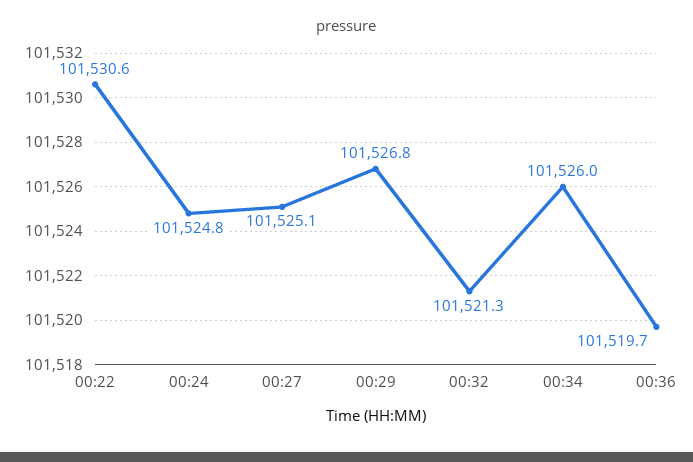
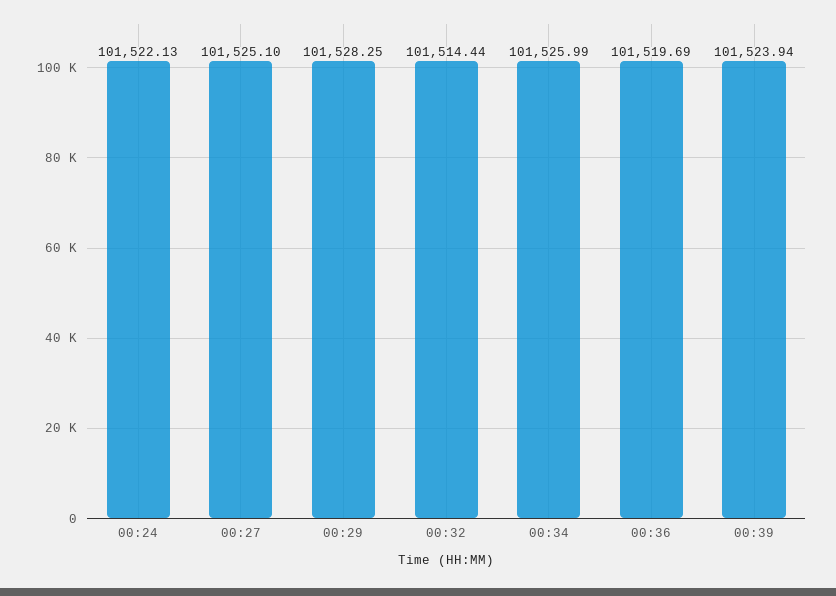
00:22: 101530.6 -> none
00:24: 101524.8 -> 101522.13
00:29: 101526.8 -> 101528.25
00:32: 101521.3 -> 101514.44
00:39: none -> 101523.94

